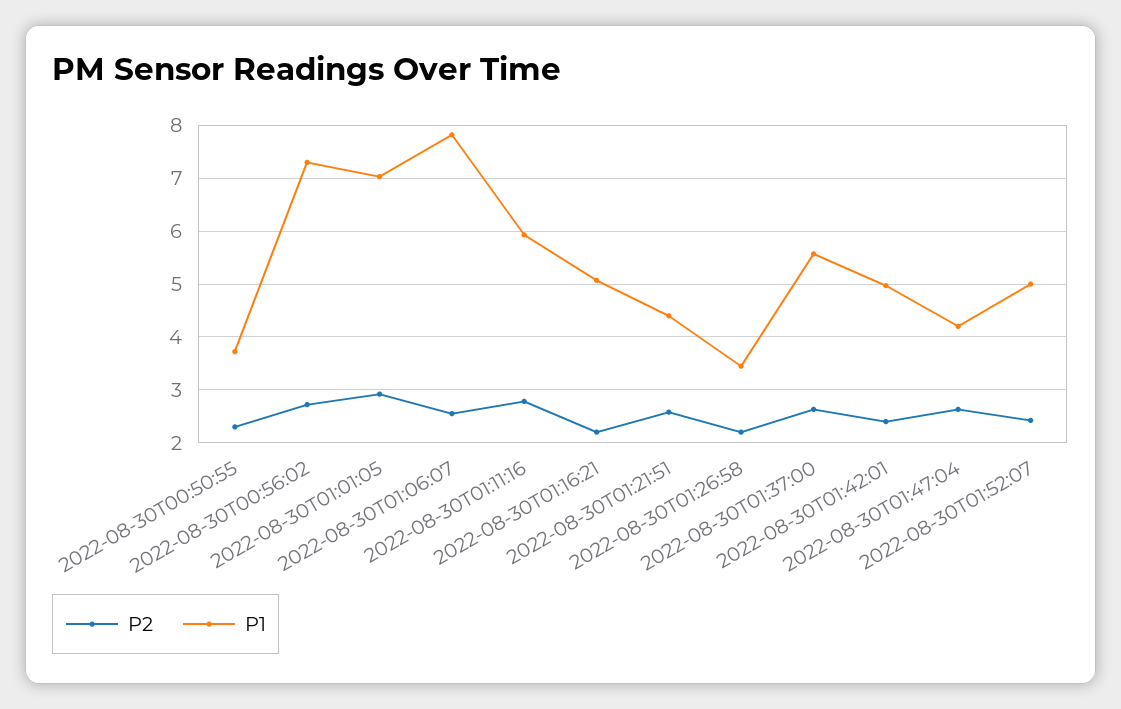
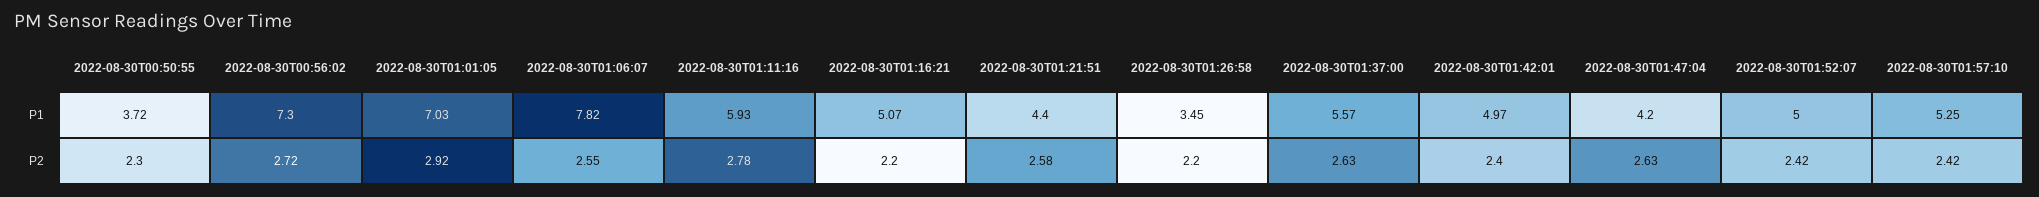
P1, 2022-08-30T01:57:10: none -> 5.25
P2, 2022-08-30T01:57:10: none -> 2.42

